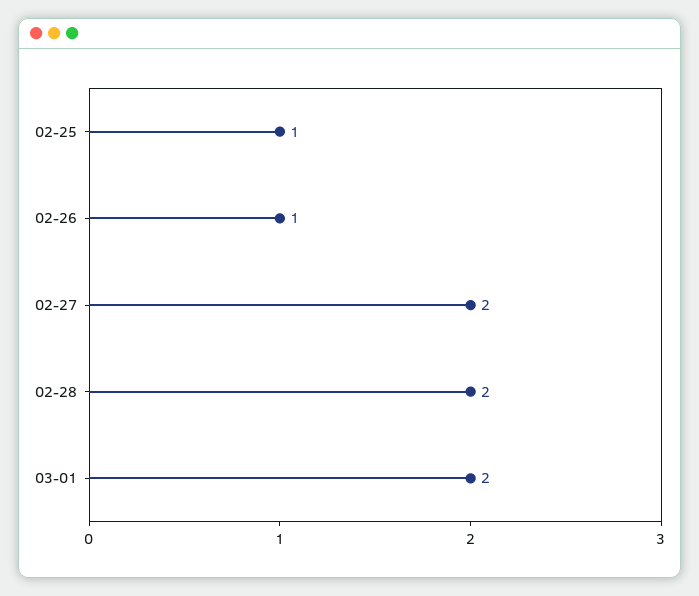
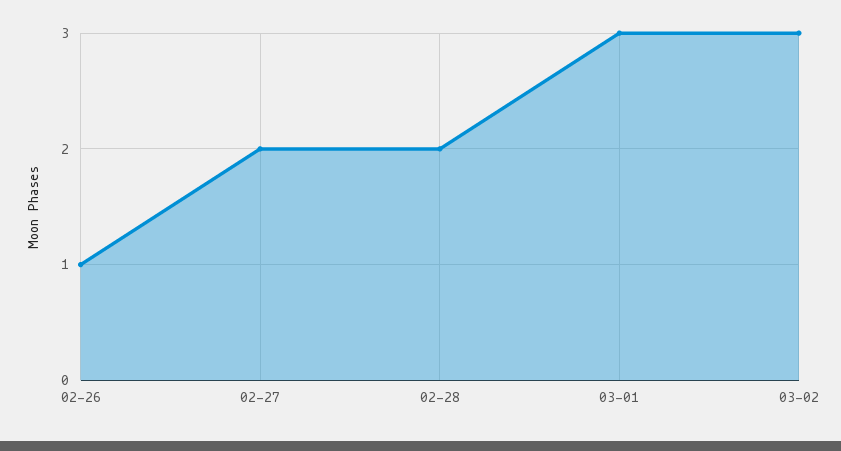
02-25: 1 -> none
03-01: 2 -> 3
03-02: none -> 3

